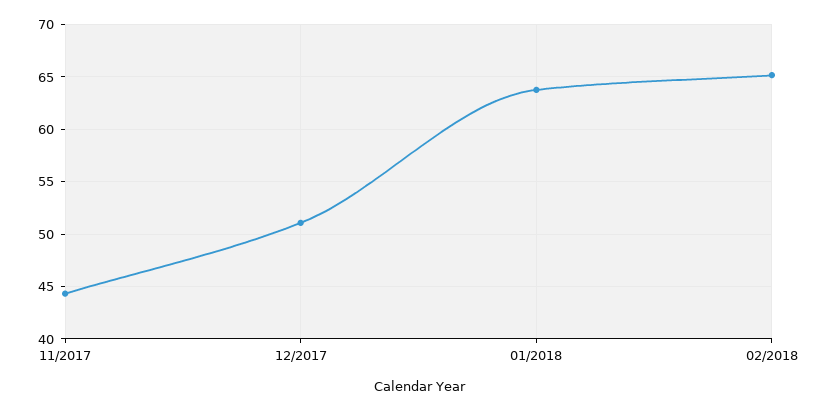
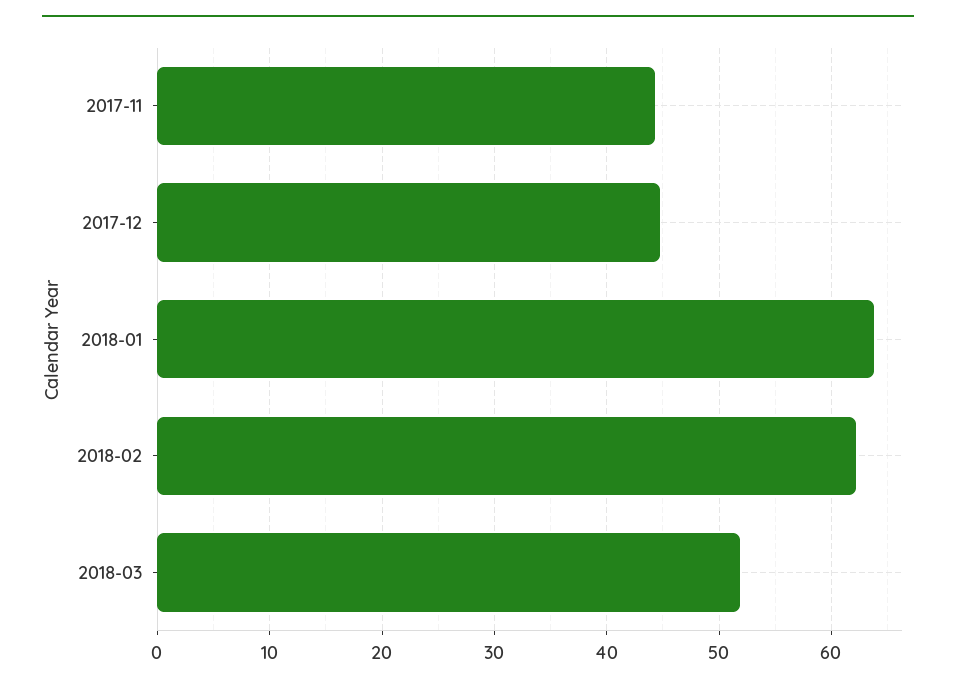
12/2017: 51 -> 45
02/2018: 65 -> 62
2018-03: none -> 52

